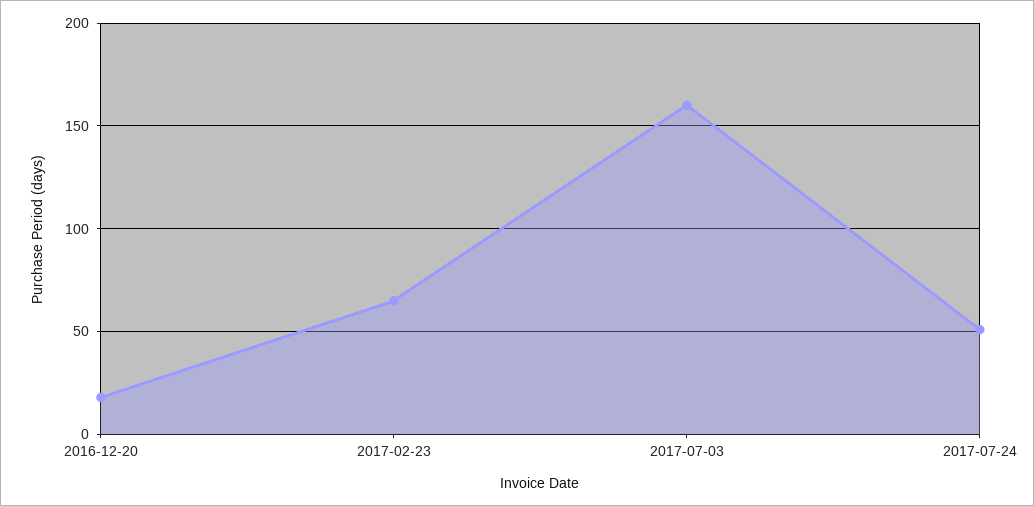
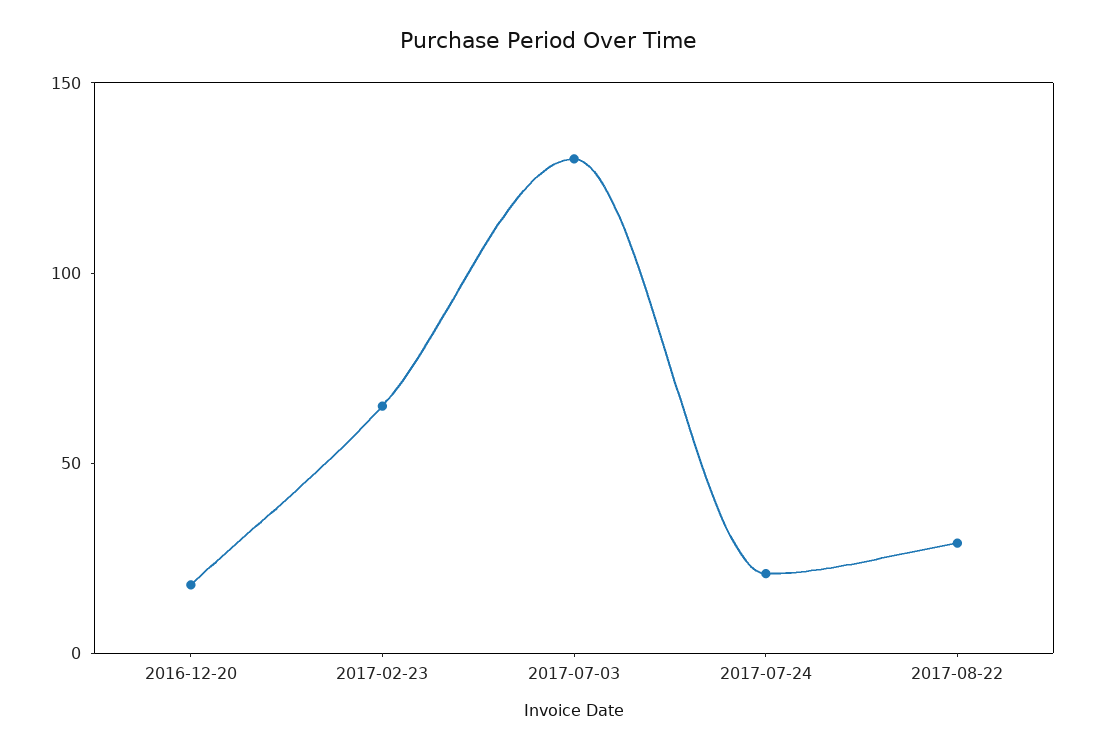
2017-07-03: 160 -> 130
2017-07-24: 50 -> 20
2017-08-22: none -> 30

